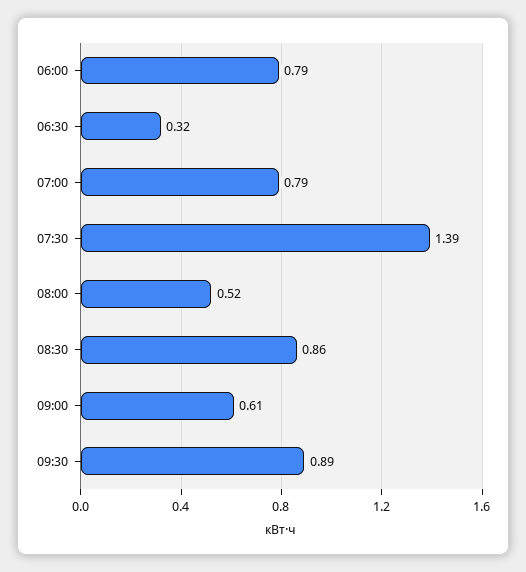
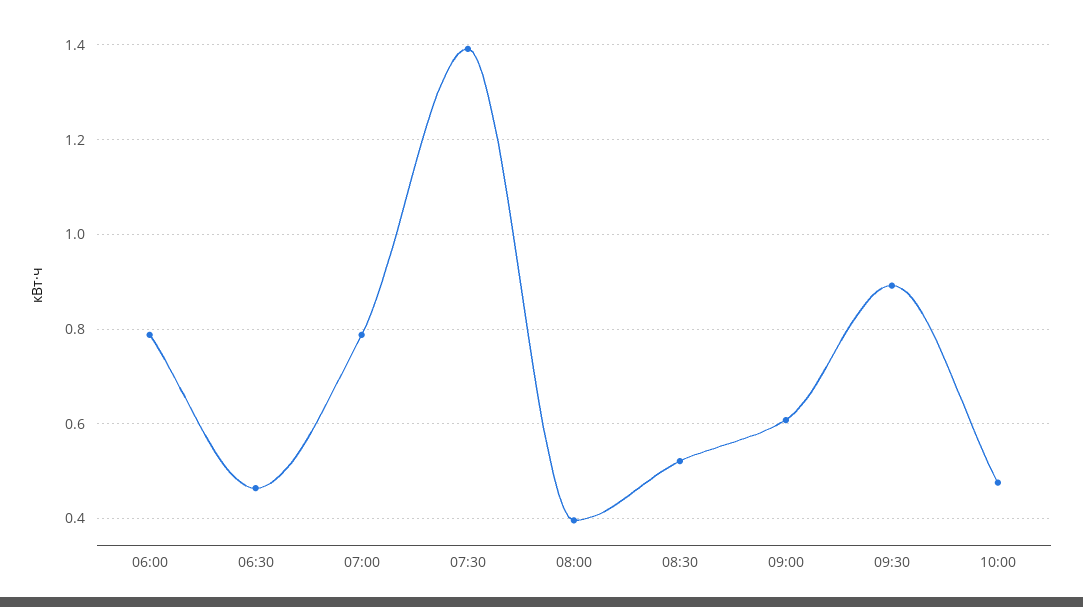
06:30: 0.32 -> 0.46
08:00: 0.52 -> 0.4
08:30: 0.86 -> 0.52
10:00: none -> 0.48

